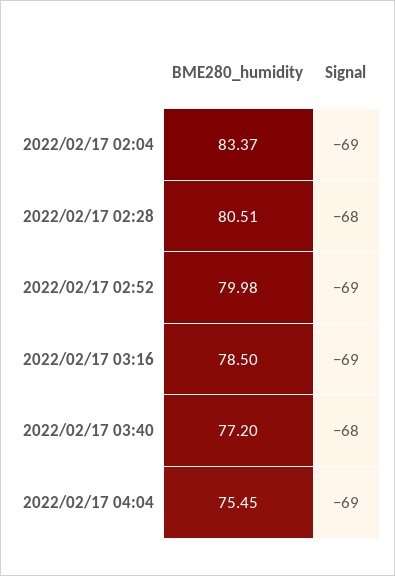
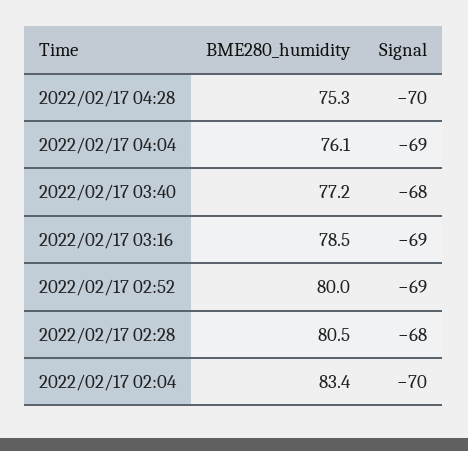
Signal, 2022/02/17 02:04: -69 -> -70
BME280_humidity, 2022/02/17 04:04: 75.45 -> 76.1
BME280_humidity, 2022/02/17 04:28: none -> 75.3
Signal, 2022/02/17 04:28: none -> -70

